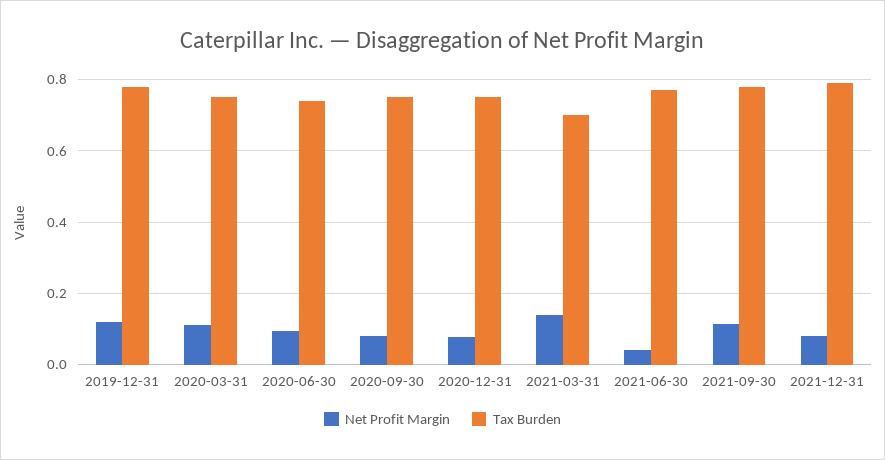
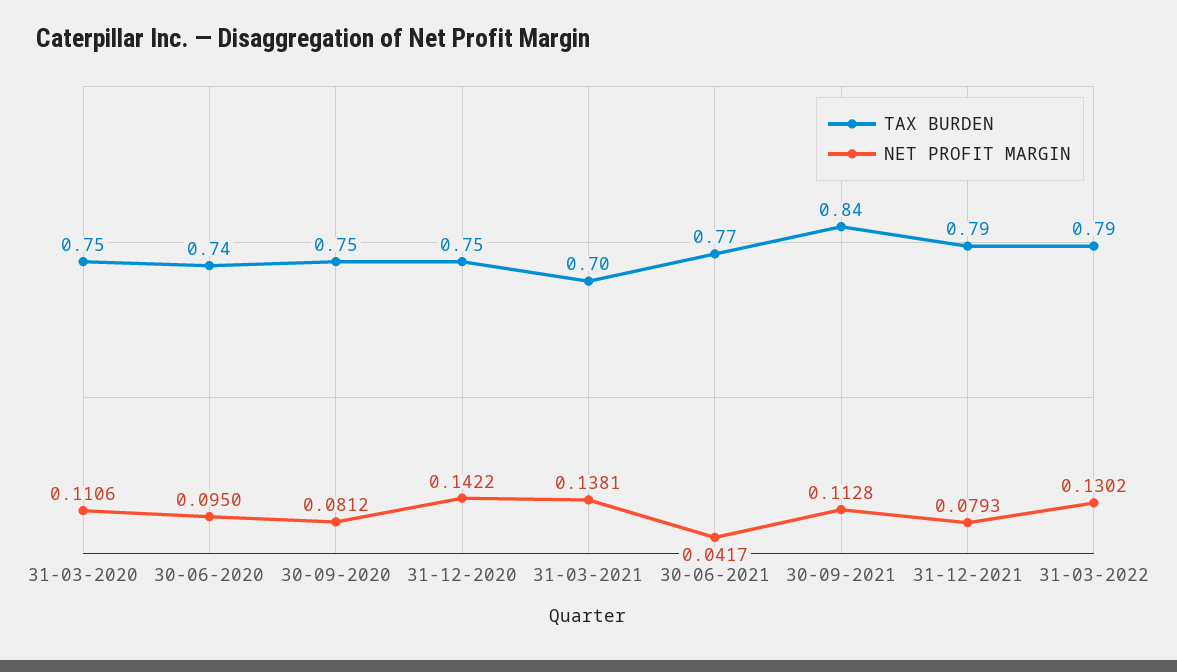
Net Profit Margin, 2019-12-31: 0.12 -> none
Tax Burden, 2019-12-31: 0.78 -> none
Net Profit Margin, 2020-12-31: 0.08 -> 0.1422
Tax Burden, 2021-09-30: 0.78 -> 0.84
Tax Burden, 31-03-2022: none -> 0.79
Net Profit Margin, 31-03-2022: none -> 0.1302

